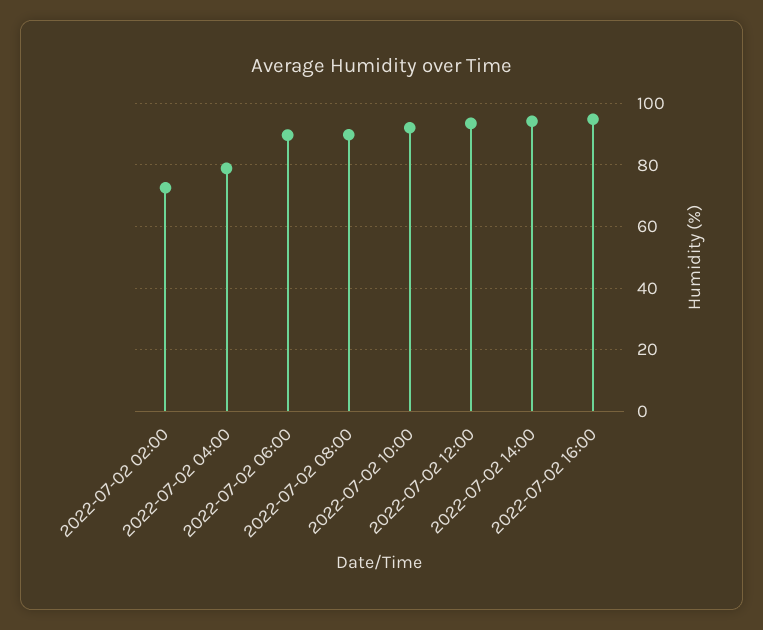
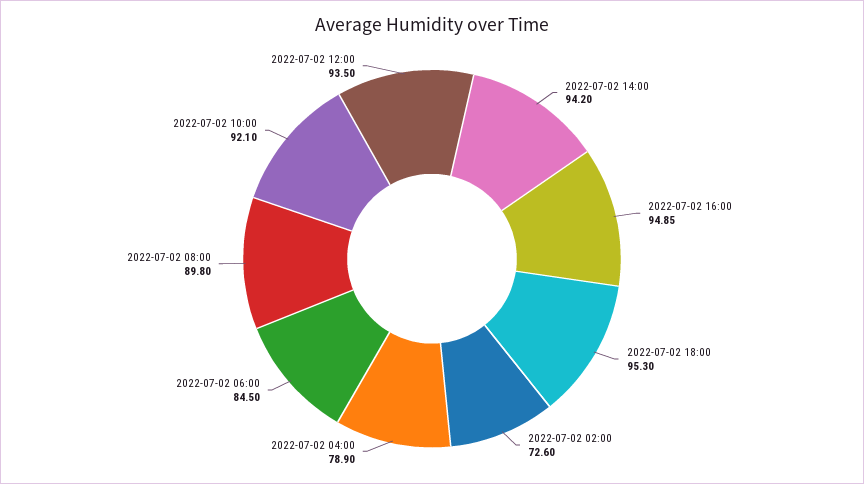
2022-07-02 06:00: 90 -> 84.5
2022-07-02 18:00: none -> 95.3

